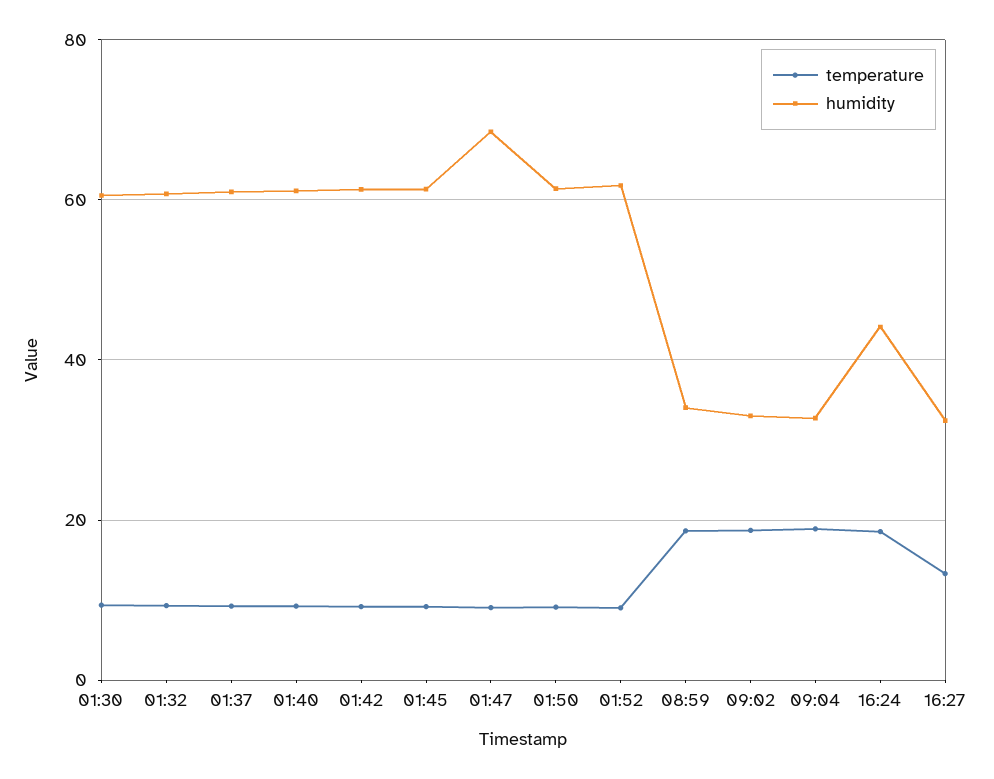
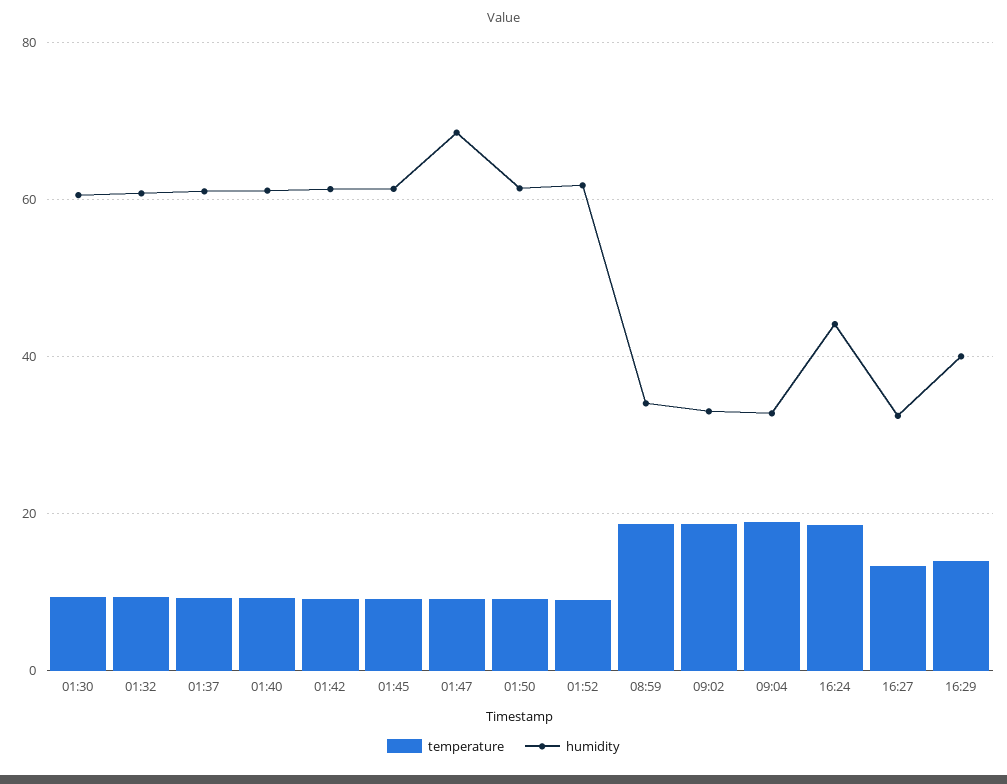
temperature, 16:29: none -> 14
humidity, 16:29: none -> 40

